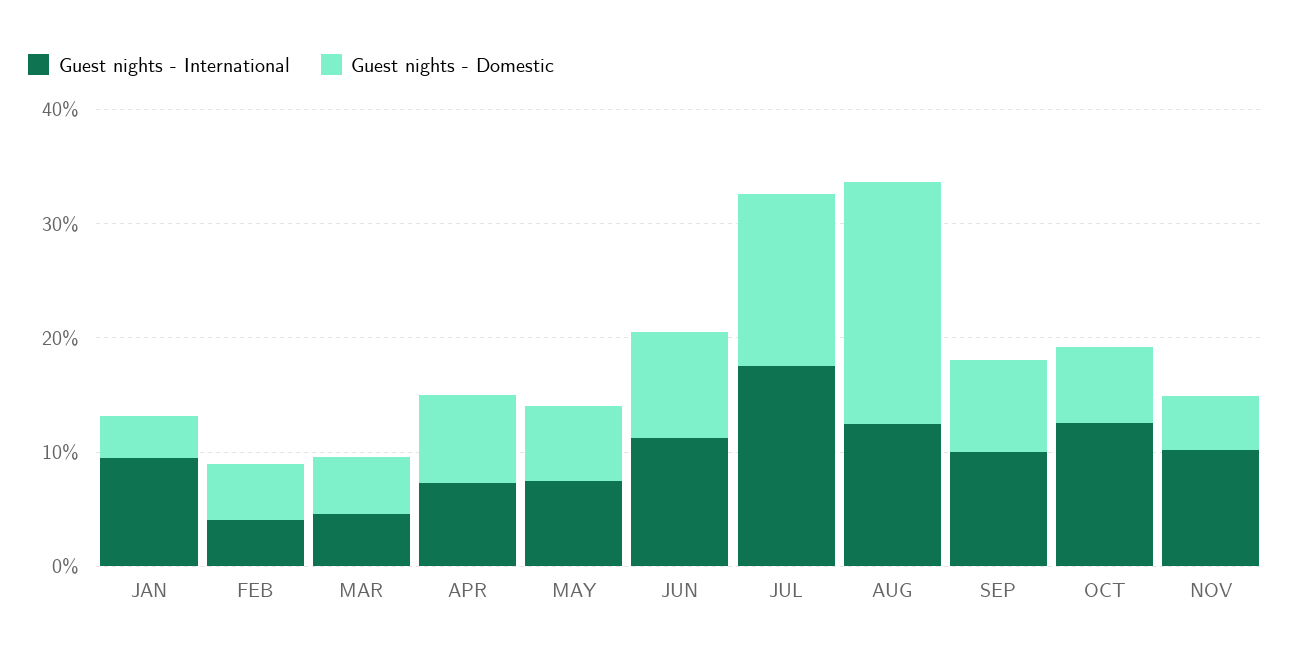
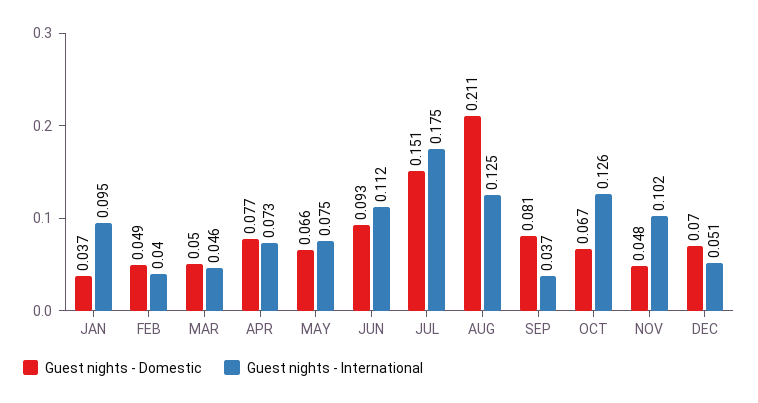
Guest nights - International, SEP: 0.1 -> 0.037
Guest nights - Domestic, DEC: none -> 0.07
Guest nights - International, DEC: none -> 0.051

